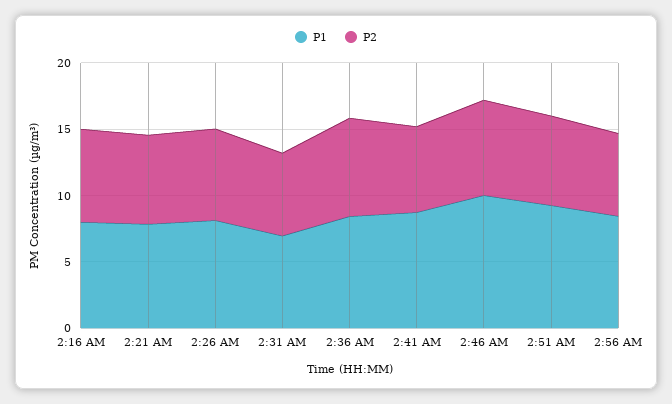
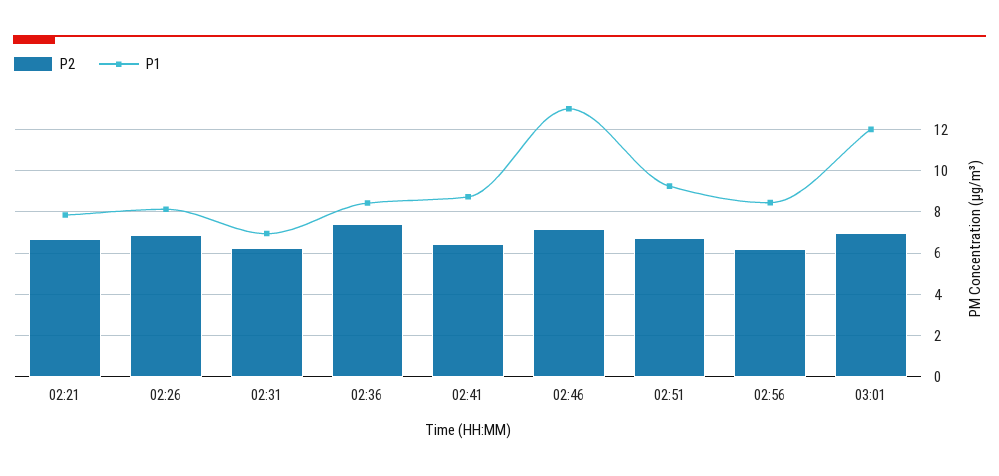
P1, 2:16 AM: 8 -> none
P2, 2:16 AM: 7 -> none
P1, 2:46 AM: 10 -> 13
P2, 03:01: none -> 7
P1, 03:01: none -> 12

